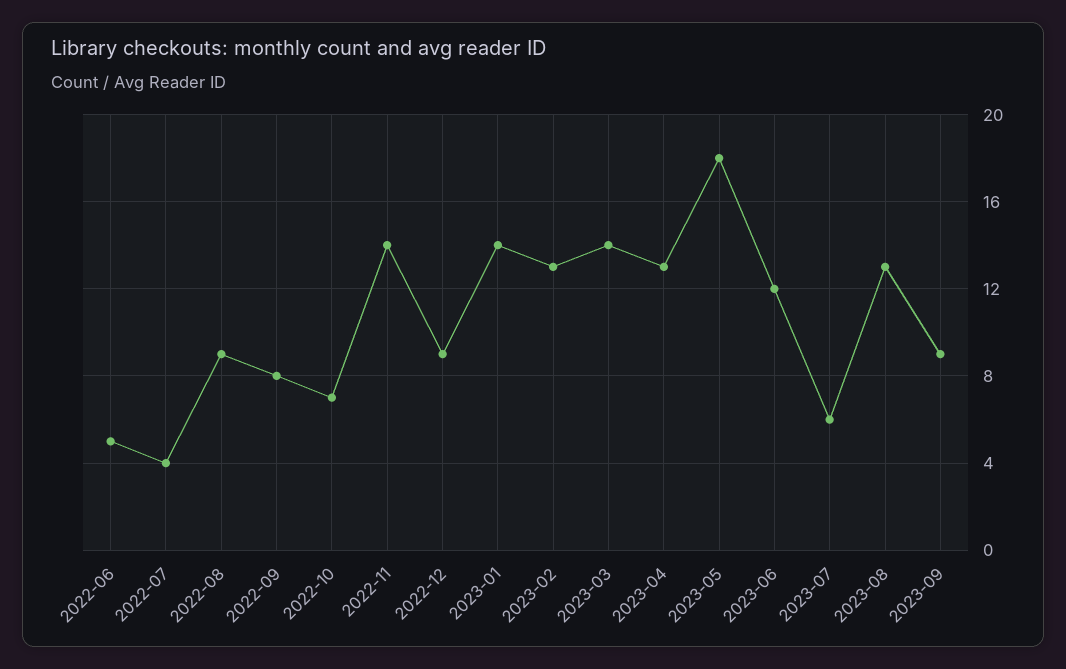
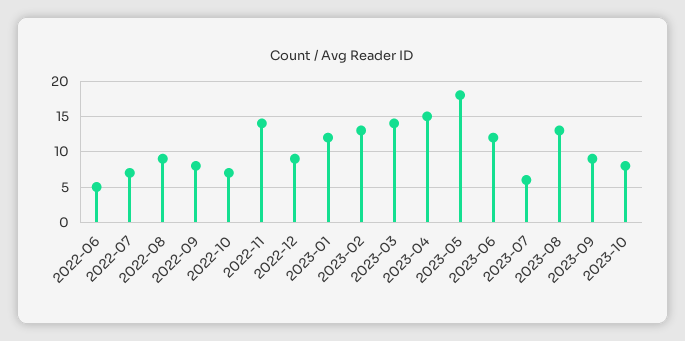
2022-07: 4 -> 7
2023-01: 14 -> 12
2023-04: 13 -> 15
2023-10: none -> 8

